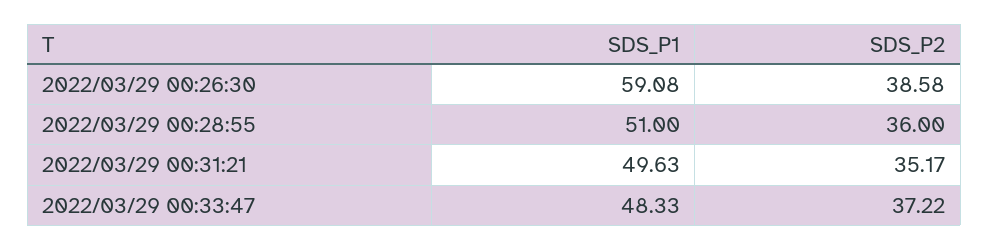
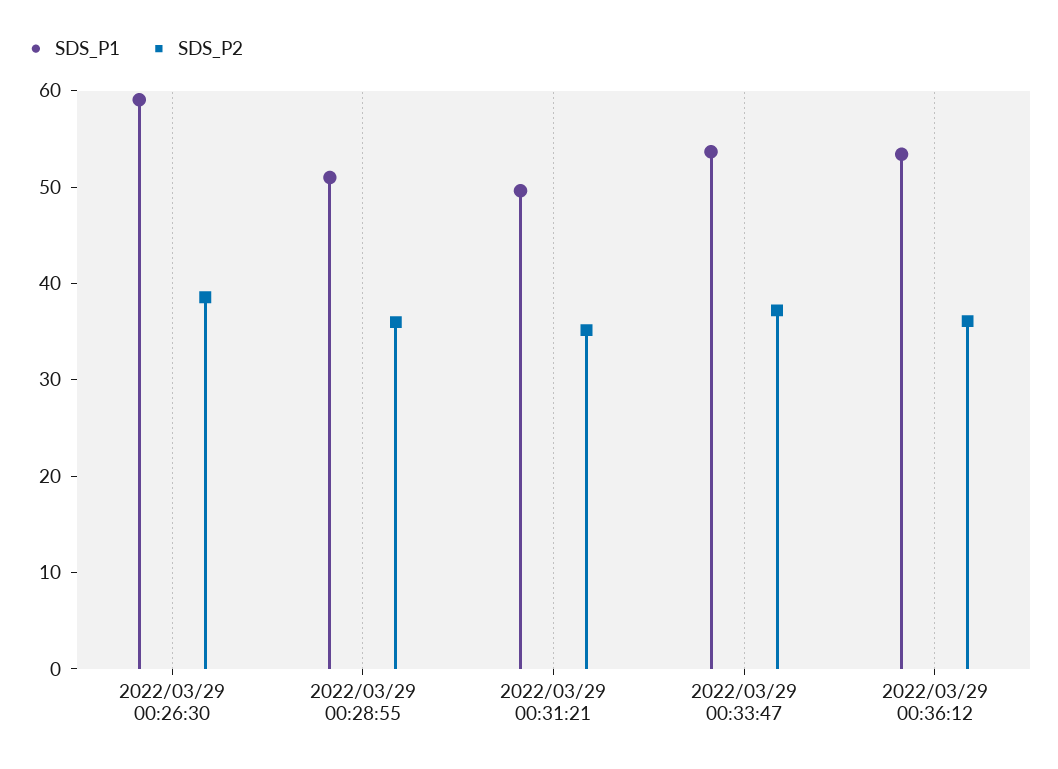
SDS_P1, 2022/03/29 00:33:47: 48.33 -> 54
SDS_P1, 2022/03/29 00:36:12: none -> 54
SDS_P2, 2022/03/29 00:36:12: none -> 36

